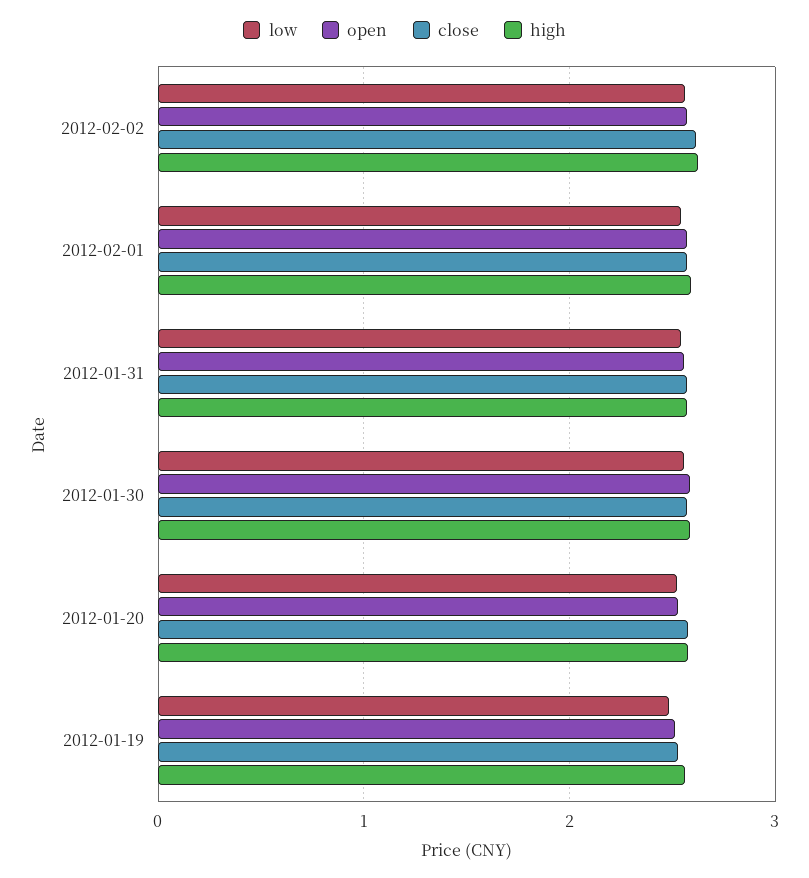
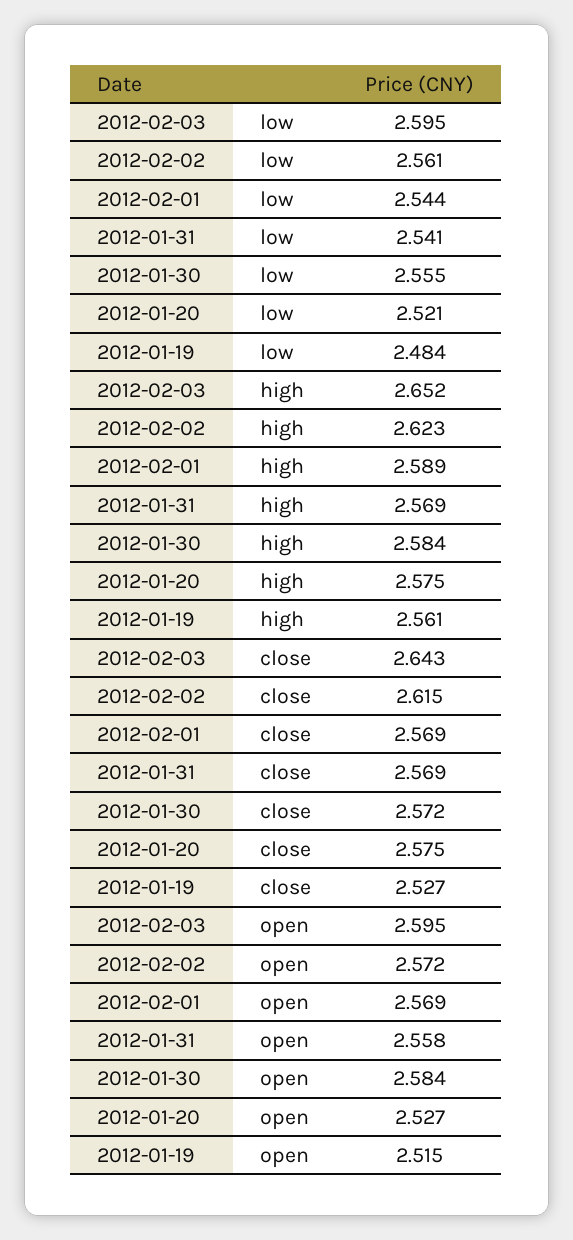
low, 2012-02-03: none -> 2.595
high, 2012-02-03: none -> 2.652
close, 2012-02-03: none -> 2.643
open, 2012-02-03: none -> 2.595

